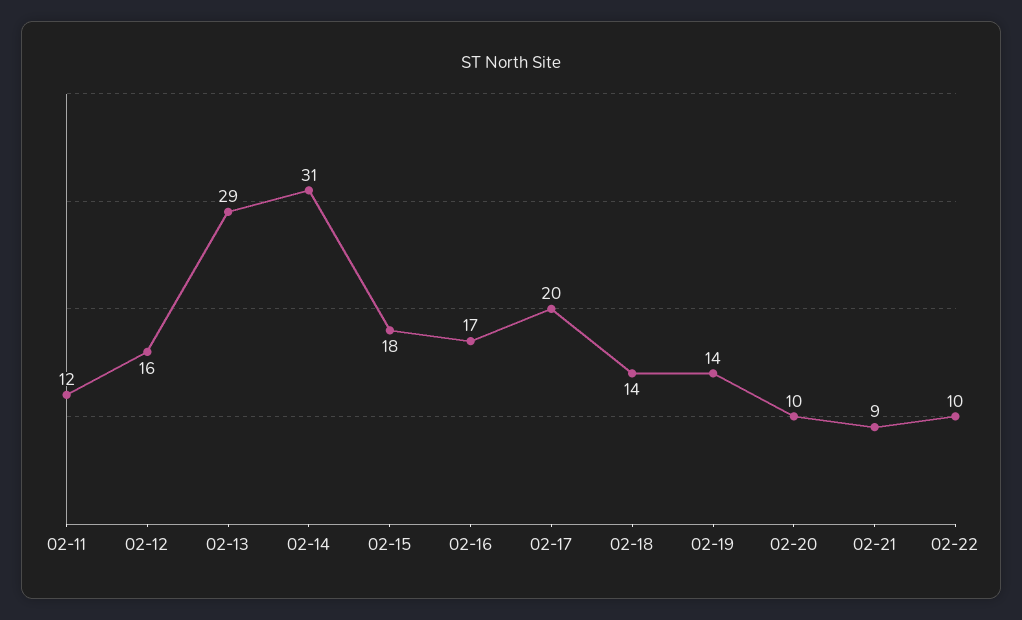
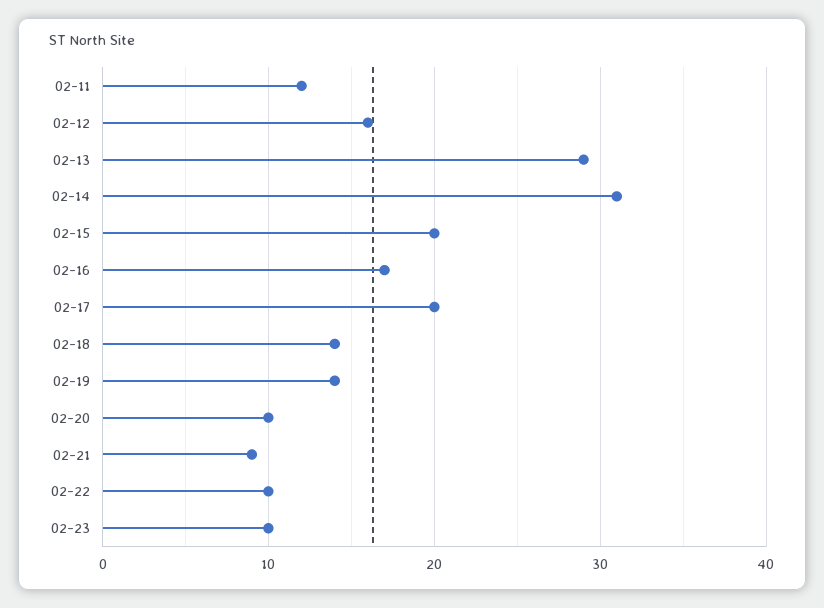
02-15: 18 -> 20
02-23: none -> 10

